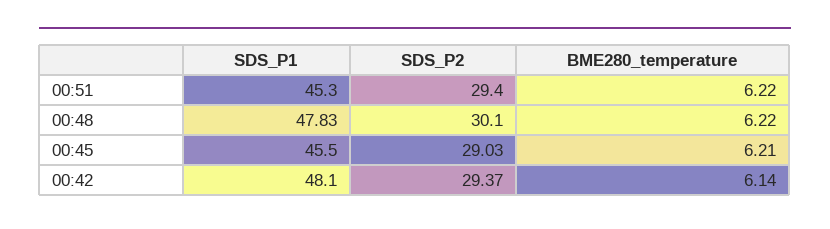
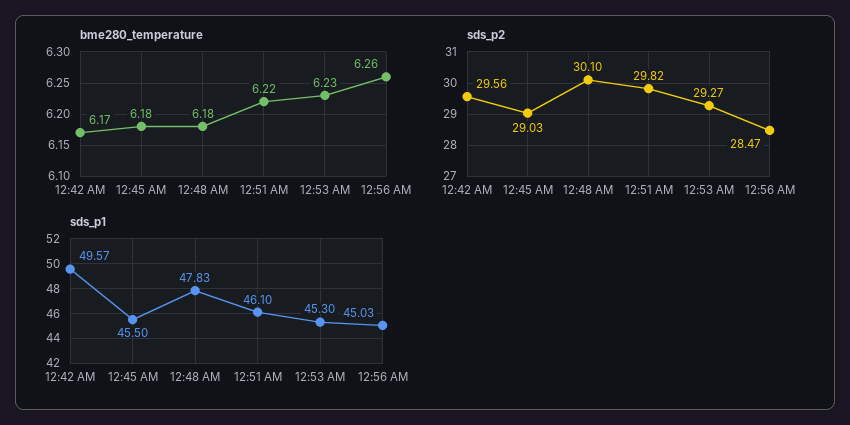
SDS_P1, 00:51: 45.3 -> 46.1
SDS_P2, 00:51: 29.4 -> 29.82
BME280_temperature, 00:48: 6.22 -> 6.18
BME280_temperature, 00:45: 6.21 -> 6.18
SDS_P1, 00:42: 48.1 -> 49.57
SDS_P2, 00:42: 29.37 -> 29.56
BME280_temperature, 00:42: 6.14 -> 6.17
BME280_temperature, 12:53 AM: none -> 6.23
BME280_temperature, 12:56 AM: none -> 6.26
SDS_P2, 12:53 AM: none -> 29.27
SDS_P2, 12:56 AM: none -> 28.47
SDS_P1, 12:53 AM: none -> 45.3
SDS_P1, 12:56 AM: none -> 45.03

